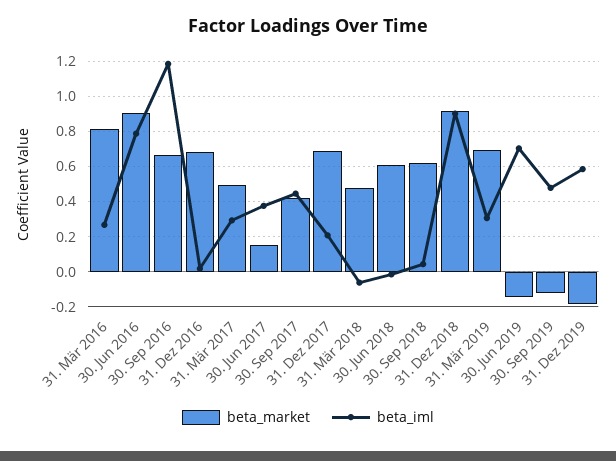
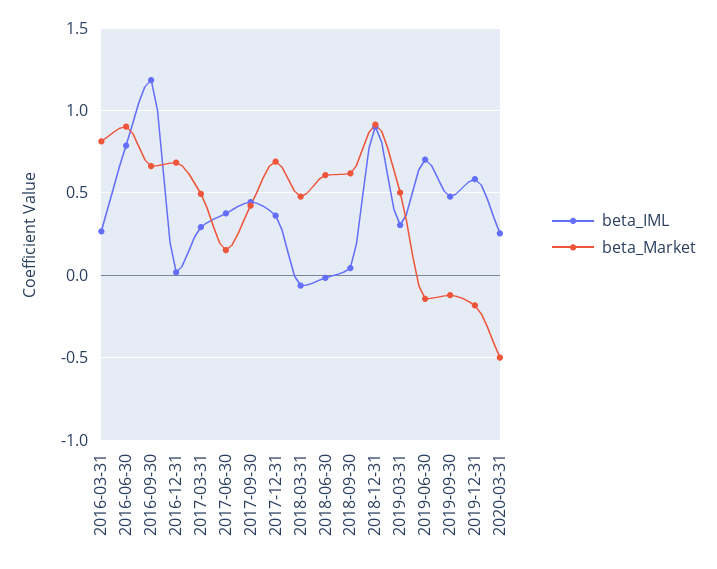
beta_iml, 31. Dez 2017: 0.2 -> 0.35
beta_market, 31. Mär 2019: 0.7 -> 0.5
beta_iml, 2020-03-31: none -> 0.25
beta_market, 2020-03-31: none -> -0.5

